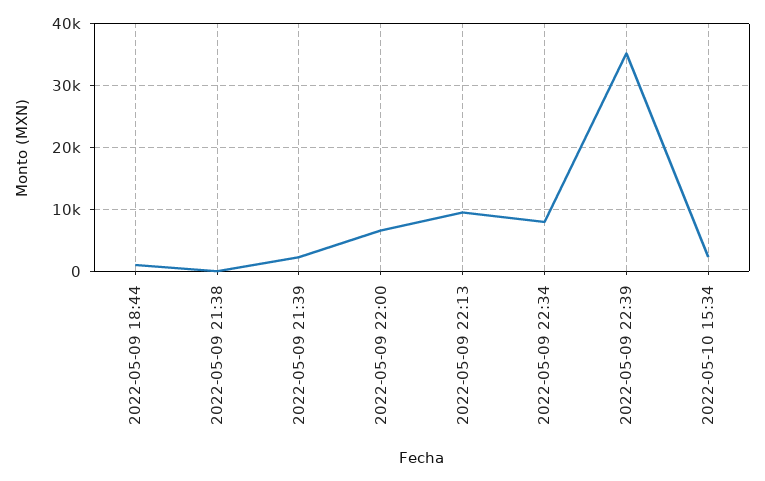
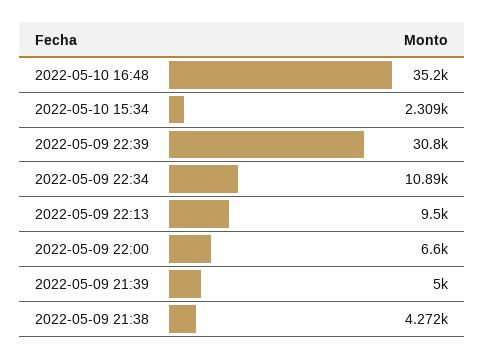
2022-05-09 18:44: 1000 -> none
2022-05-09 21:38: 0 -> 4272
2022-05-09 21:39: 2000 -> 5000
2022-05-09 22:34: 8000 -> 10890
2022-05-09 22:39: 35000 -> 30800
2022-05-10 16:48: none -> 35200

